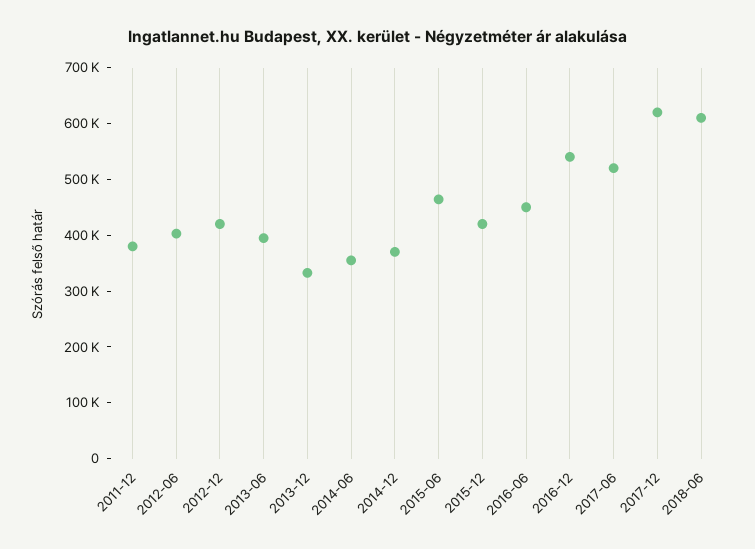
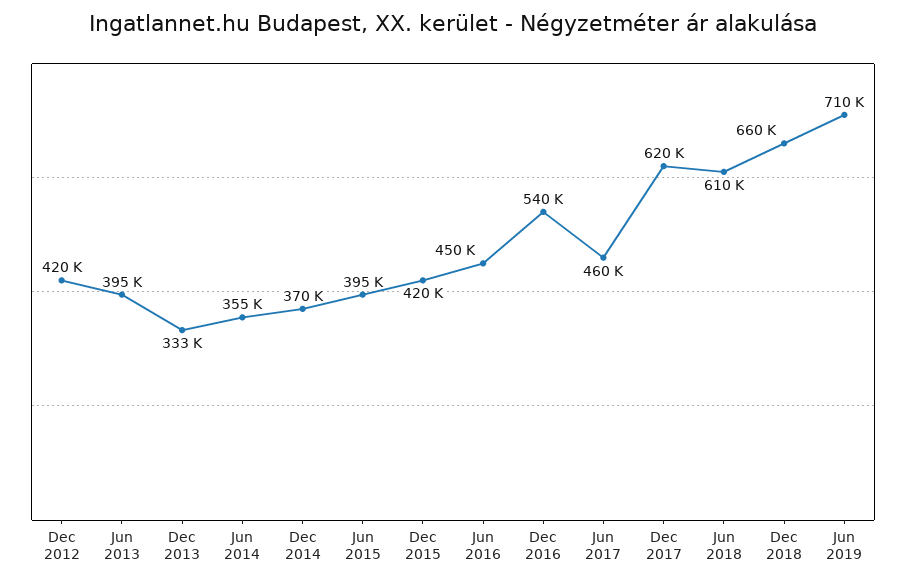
2011-12: 380000 -> none
2012-06: 400000 -> none
2015-06: 460000 -> 395000
2017-06: 520000 -> 460000
Dec 2018: none -> 660000
Jun 2019: none -> 710000

